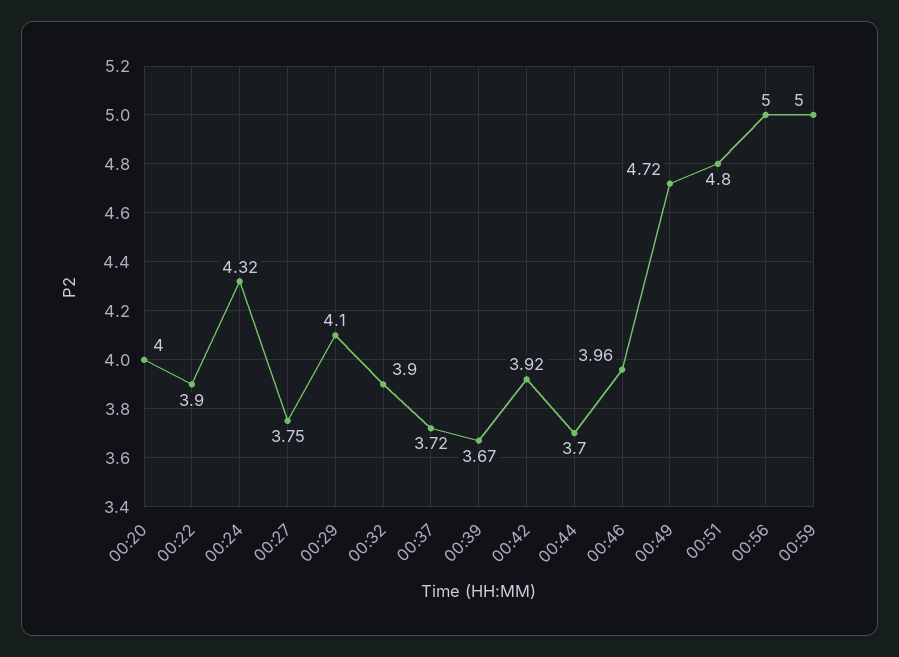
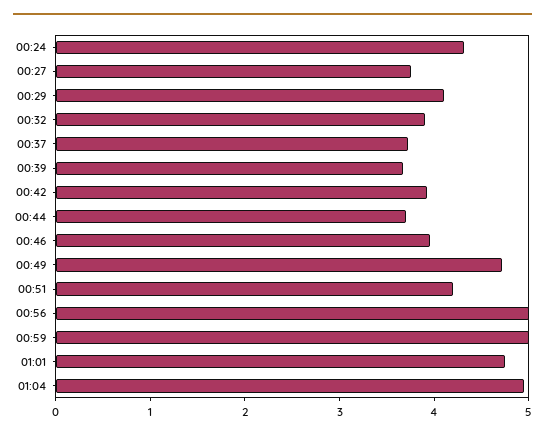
00:20: 4 -> none
00:22: 3.9 -> none
00:51: 4.8 -> 4.2
01:01: none -> 4.8
01:04: none -> 5

